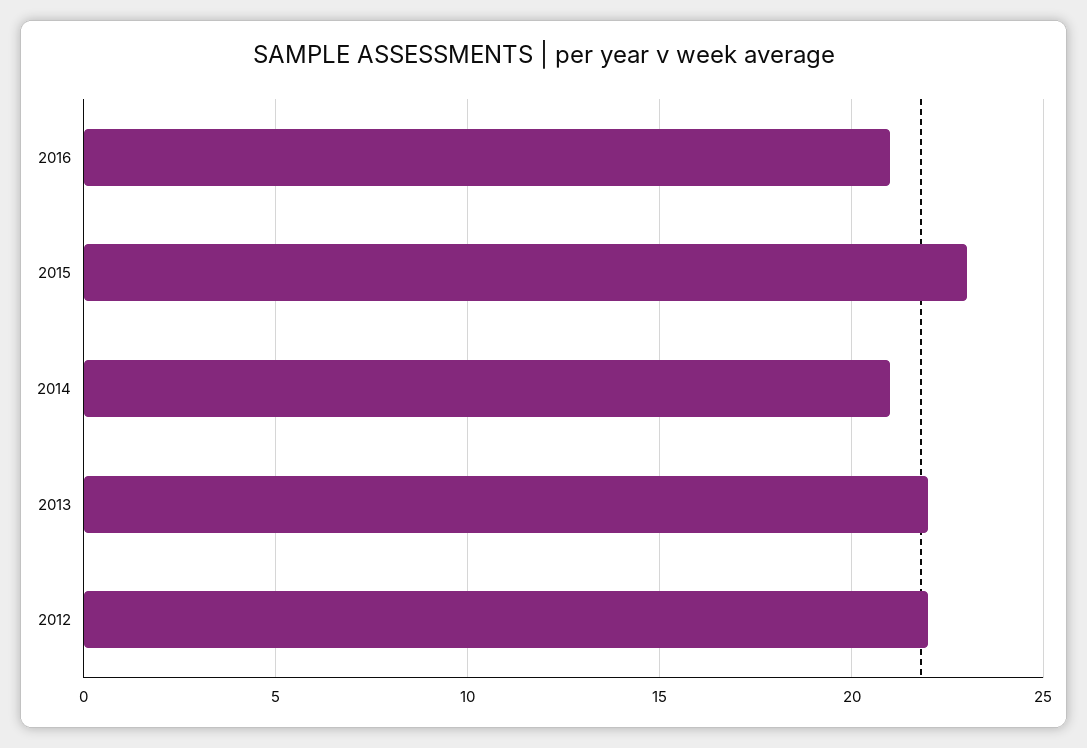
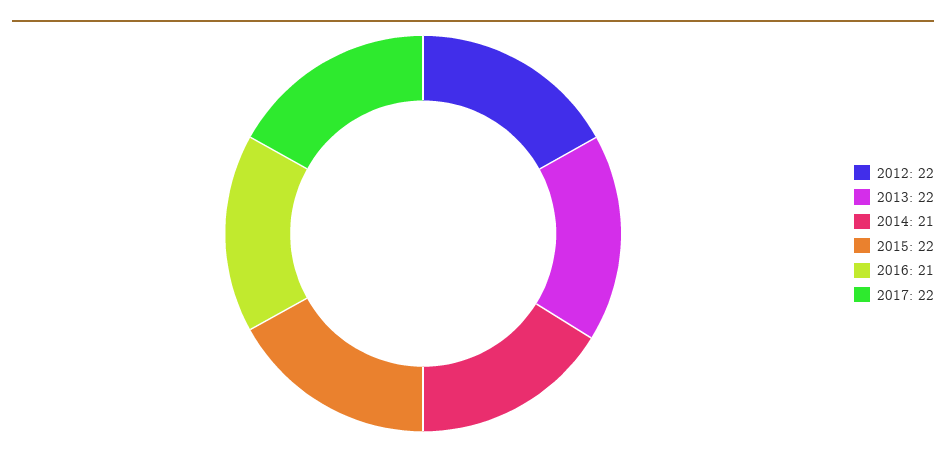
2015: 23 -> 22
2017: none -> 22

